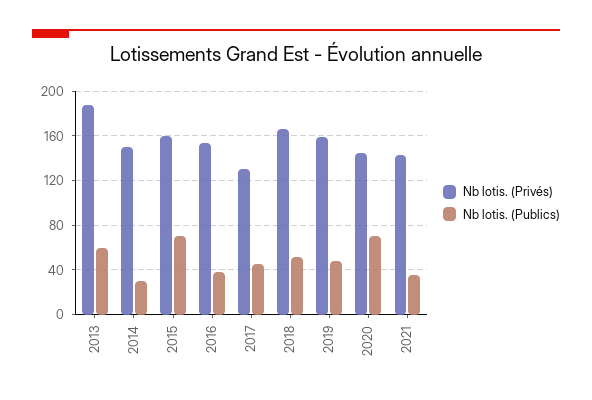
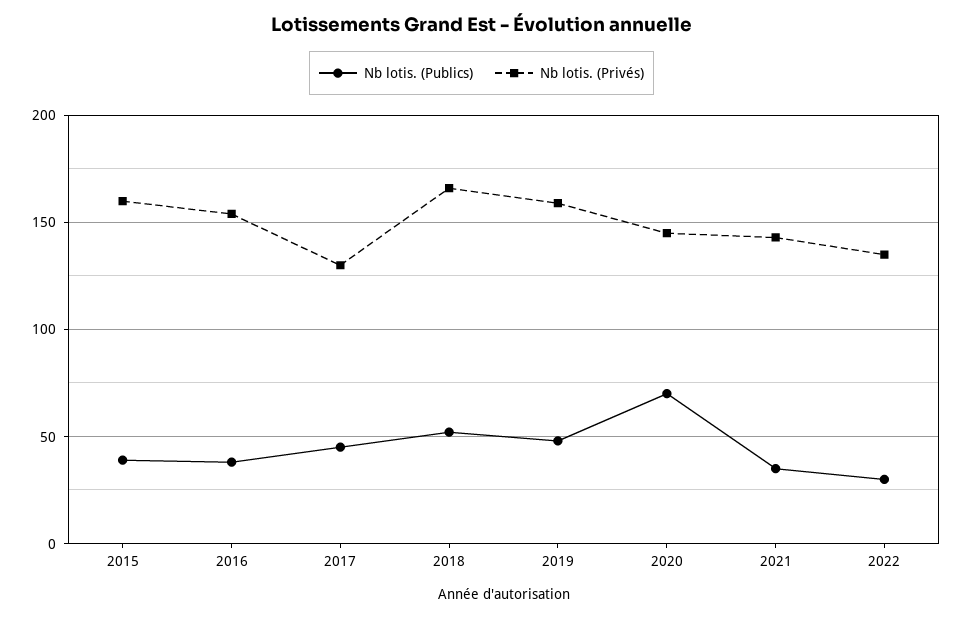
Nb lotis. (Privés), 2013: 190 -> none
Nb lotis. (Publics), 2013: 60 -> none
Nb lotis. (Privés), 2014: 150 -> none
Nb lotis. (Publics), 2014: 30 -> none
Nb lotis. (Publics), 2015: 70 -> 40
Nb lotis. (Publics), 2022: none -> 30
Nb lotis. (Privés), 2022: none -> 135

